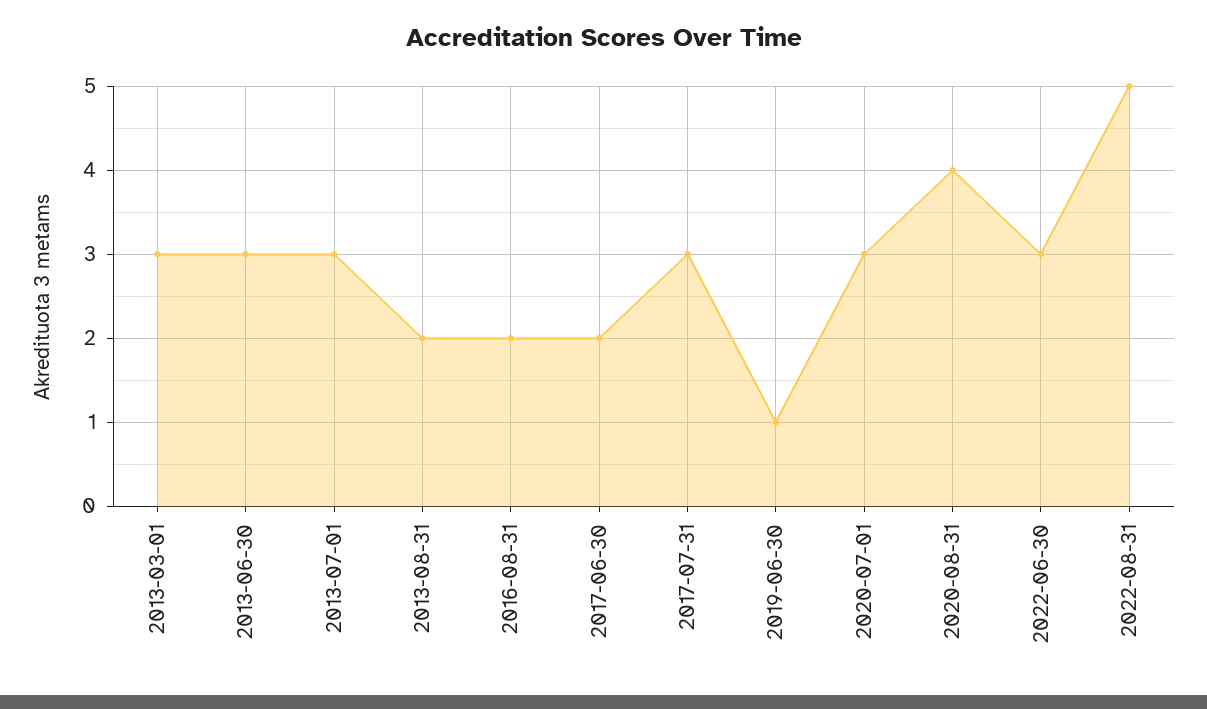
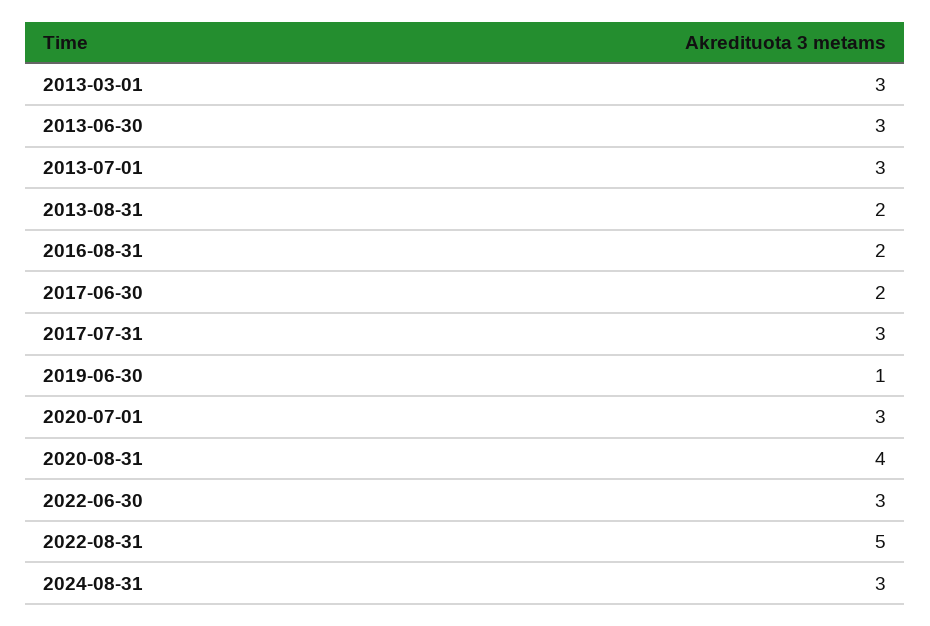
2024-08-31: none -> 3

